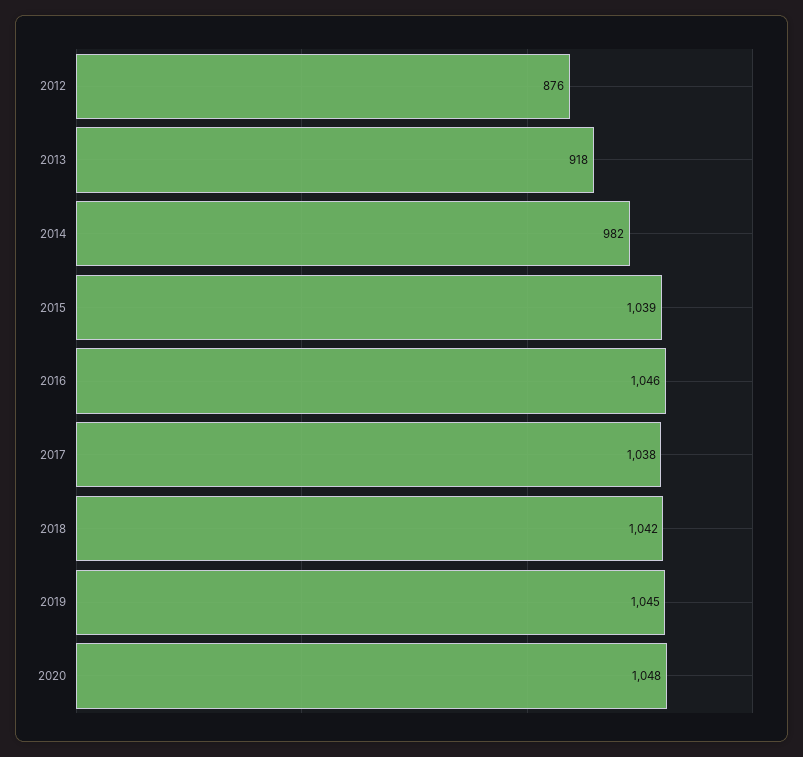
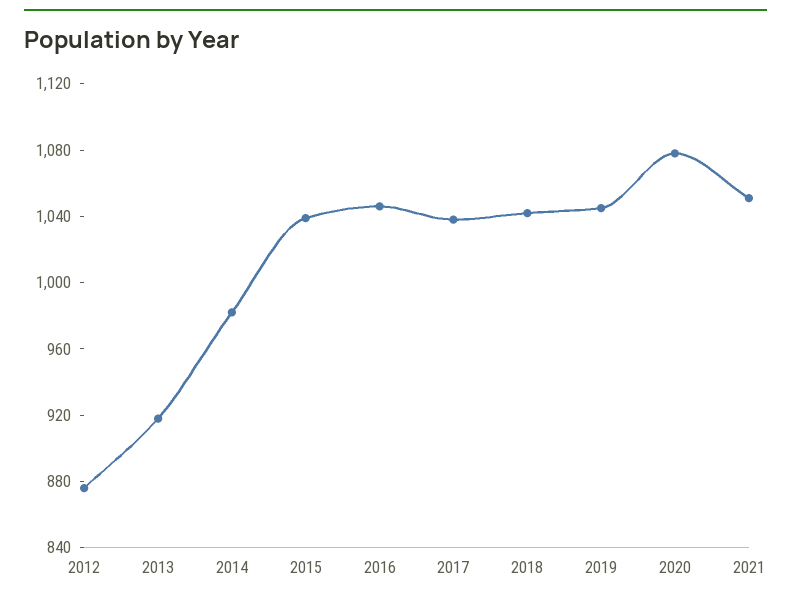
2020: 1048 -> 1080
2021: none -> 1050

